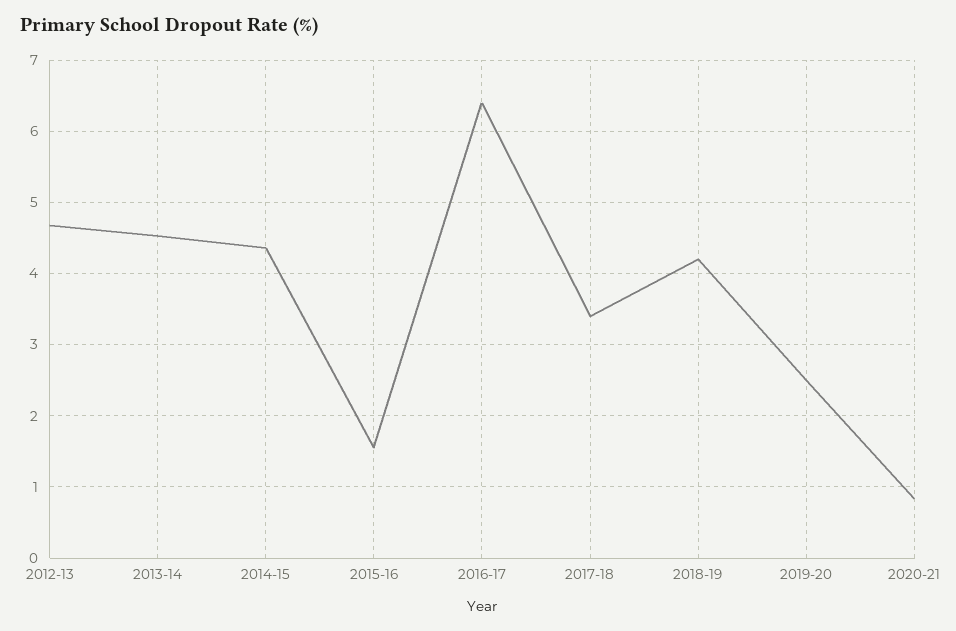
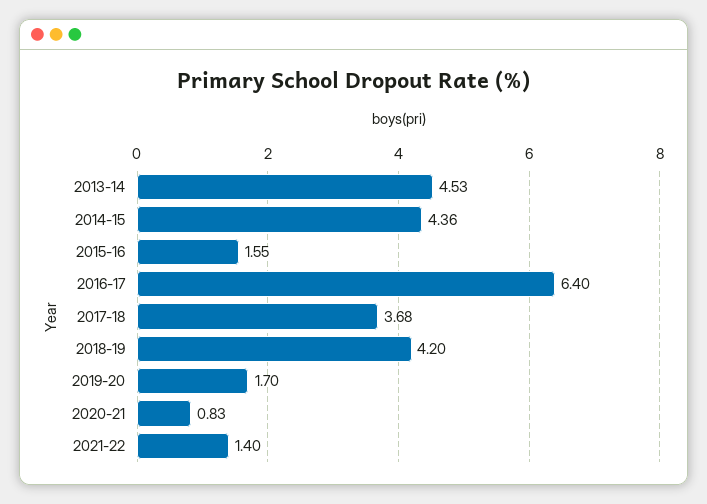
2012-13: 4.7 -> none
2017-18: 3.4 -> 3.68
2019-20: 2.5 -> 1.7
2021-22: none -> 1.4

